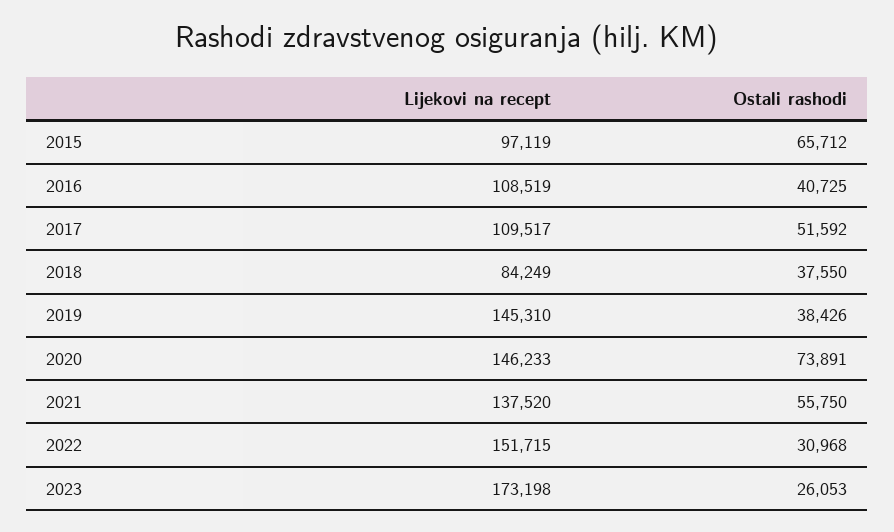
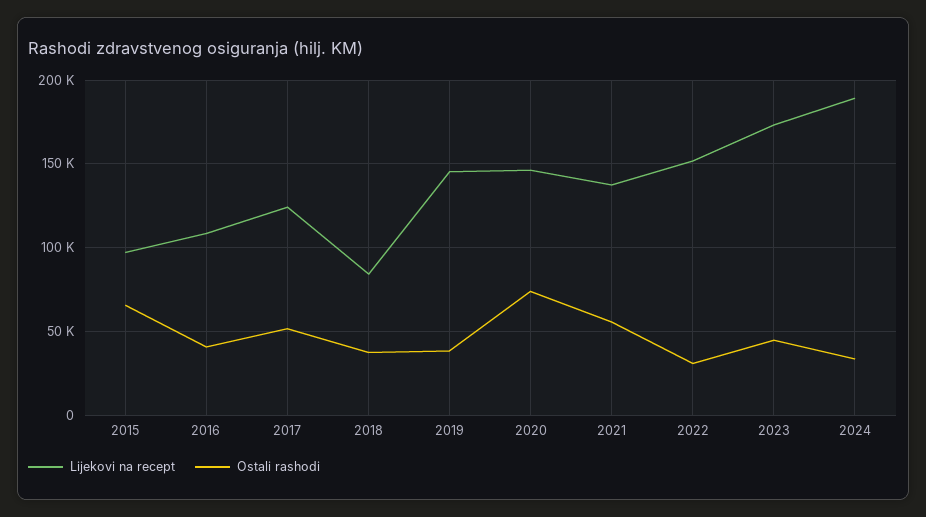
Lijekovi na recept, 2017: 109517 -> 125000
Ostali rashodi, 2023: 26053 -> 45000
Lijekovi na recept, 2024: none -> 190000
Ostali rashodi, 2024: none -> 35000

